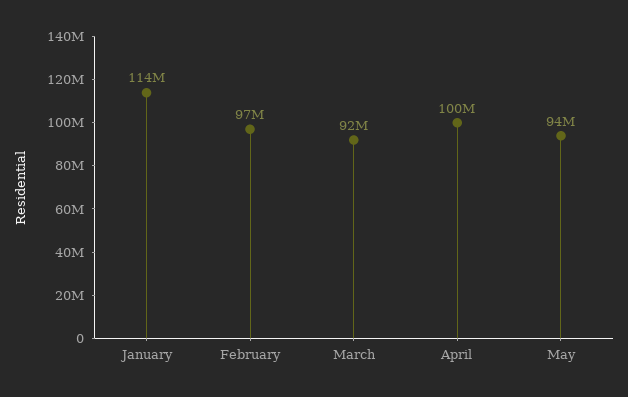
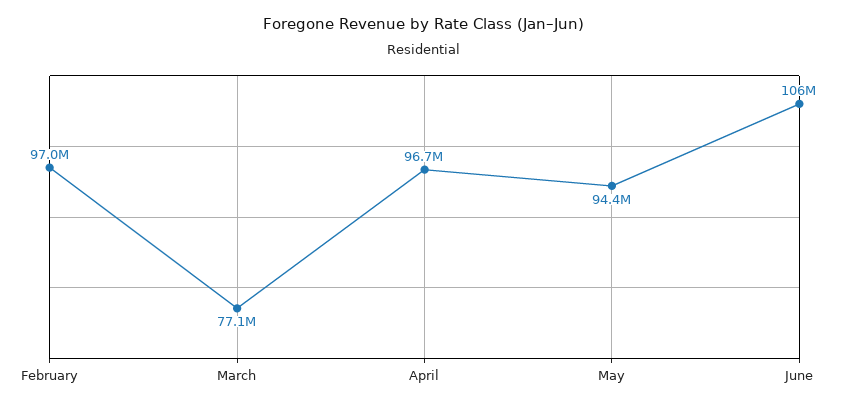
January: 114000000 -> none
March: 92000000 -> 77100000
April: 100000000 -> 96700000
June: none -> 106000000

